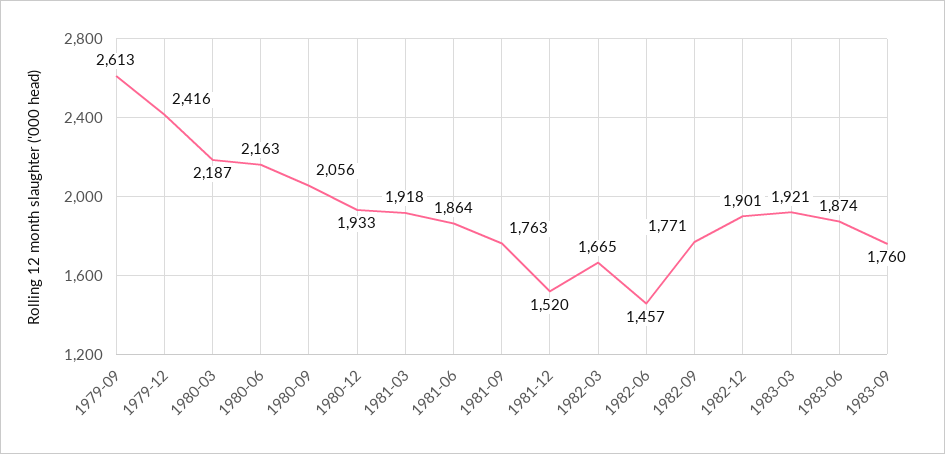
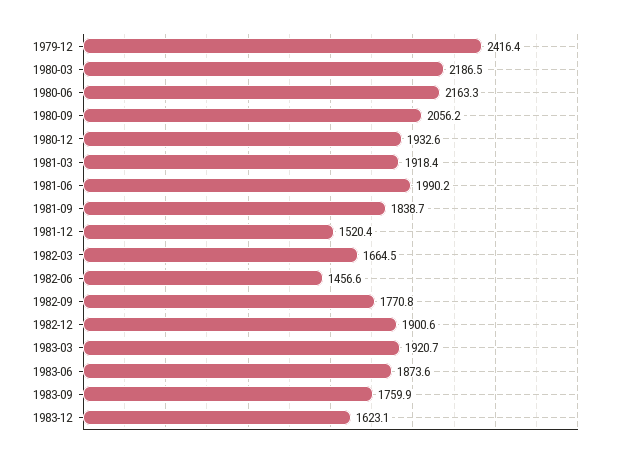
1979-09: 2613 -> none
1981-06: 1864 -> 1990.2
1981-09: 1763 -> 1838.7
1983-12: none -> 1623.1

